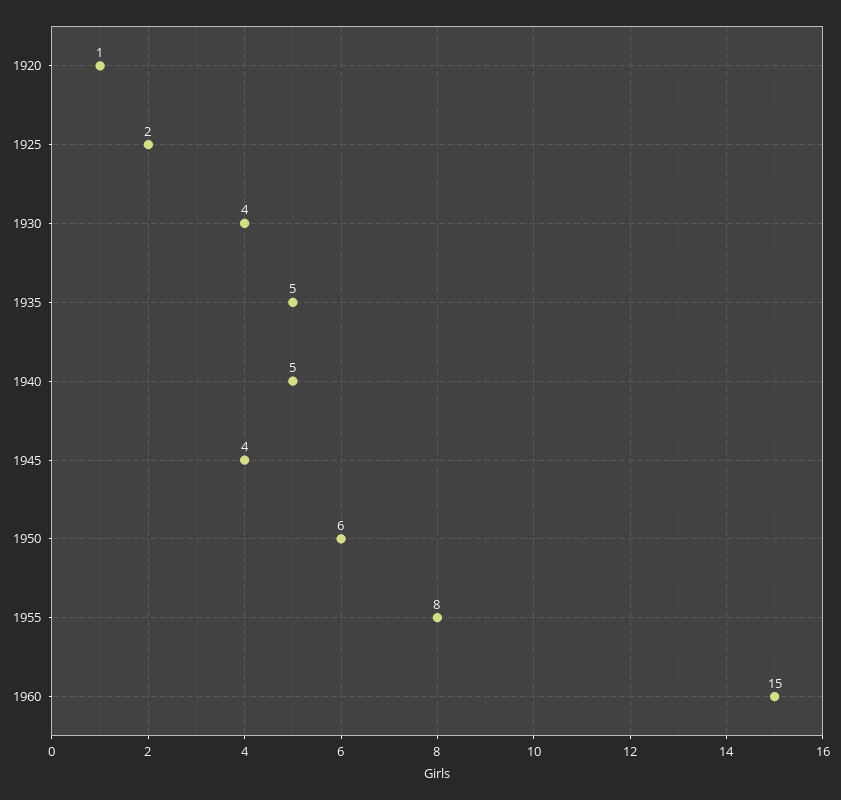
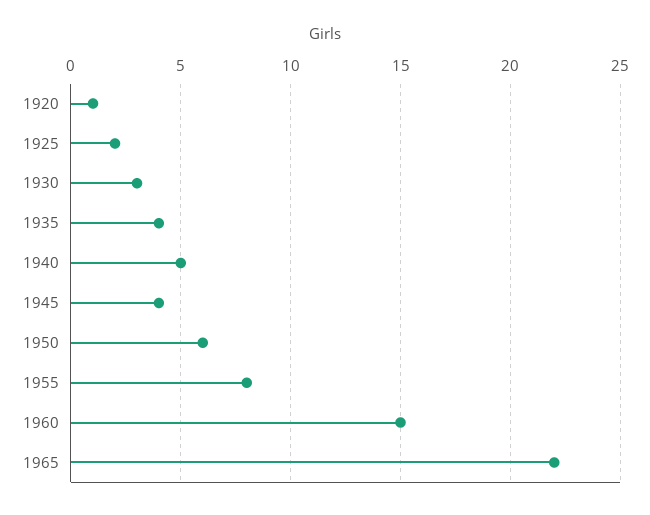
1930: 4 -> 3
1935: 5 -> 4
1965: none -> 22

